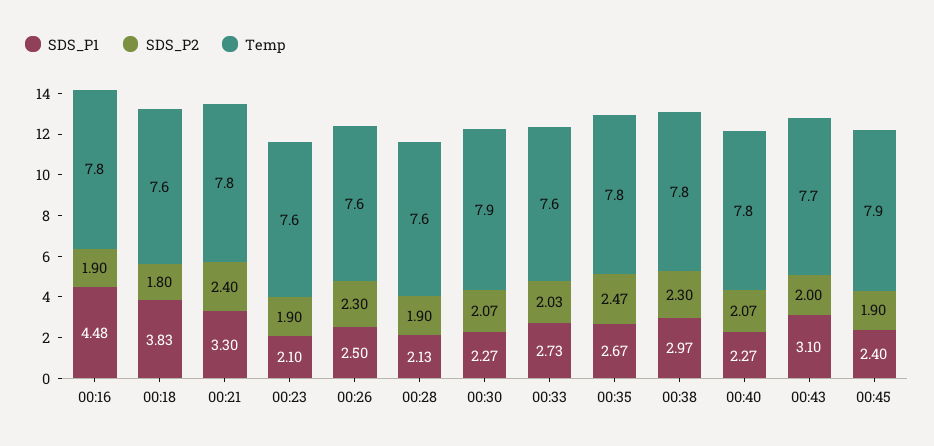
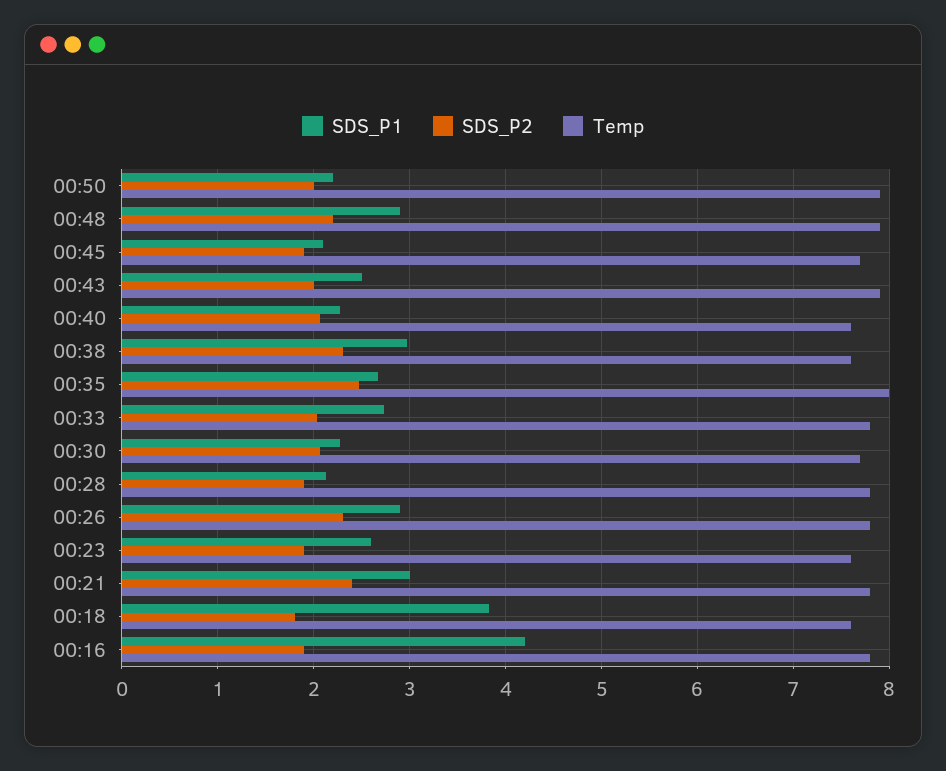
SDS_P1, 00:16: 4.48 -> 4.2
SDS_P1, 00:21: 3.3 -> 3
SDS_P1, 00:23: 2.1 -> 2.6
SDS_P1, 00:26: 2.5 -> 2.9
Temp, 00:26: 7.6 -> 7.8
Temp, 00:28: 7.6 -> 7.8
Temp, 00:30: 7.9 -> 7.7
Temp, 00:33: 7.6 -> 7.8
Temp, 00:35: 7.8 -> 8
Temp, 00:38: 7.8 -> 7.6
Temp, 00:40: 7.8 -> 7.6
SDS_P1, 00:43: 3.1 -> 2.5
Temp, 00:43: 7.7 -> 7.9
SDS_P1, 00:45: 2.4 -> 2.1
Temp, 00:45: 7.9 -> 7.7
SDS_P1, 00:50: none -> 2.2
SDS_P2, 00:50: none -> 2
Temp, 00:50: none -> 7.9
SDS_P1, 00:48: none -> 2.9
SDS_P2, 00:48: none -> 2.2
Temp, 00:48: none -> 7.9

